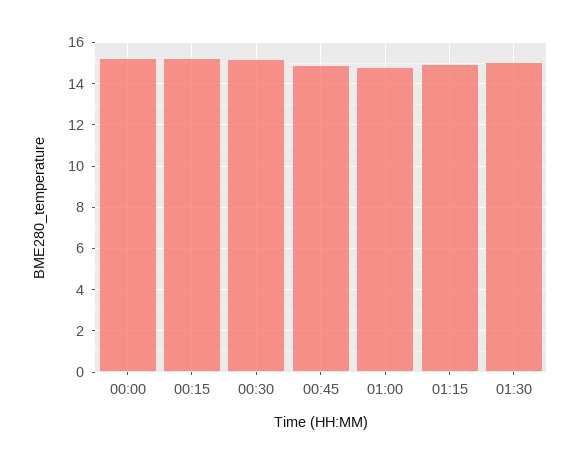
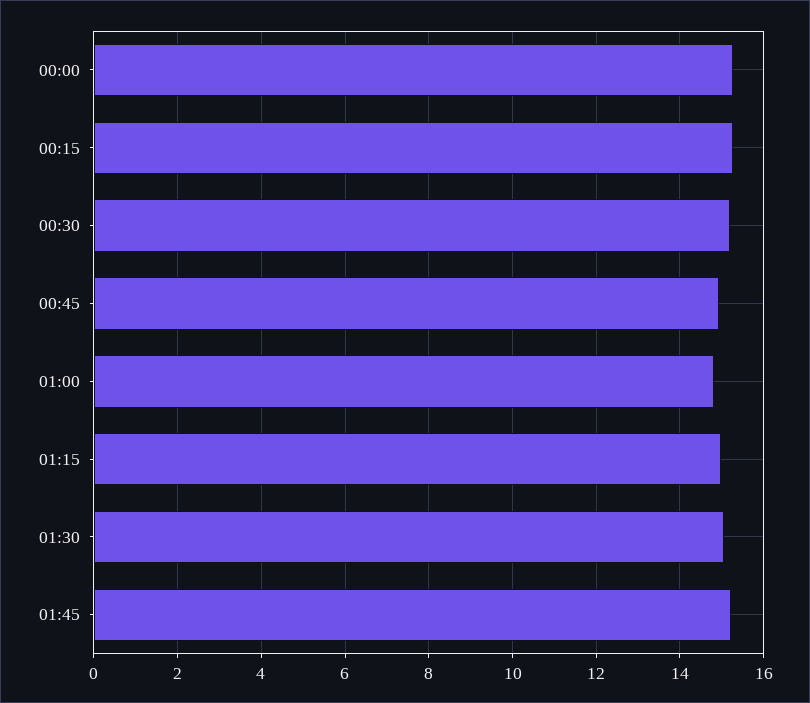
01:45: none -> 15.2

